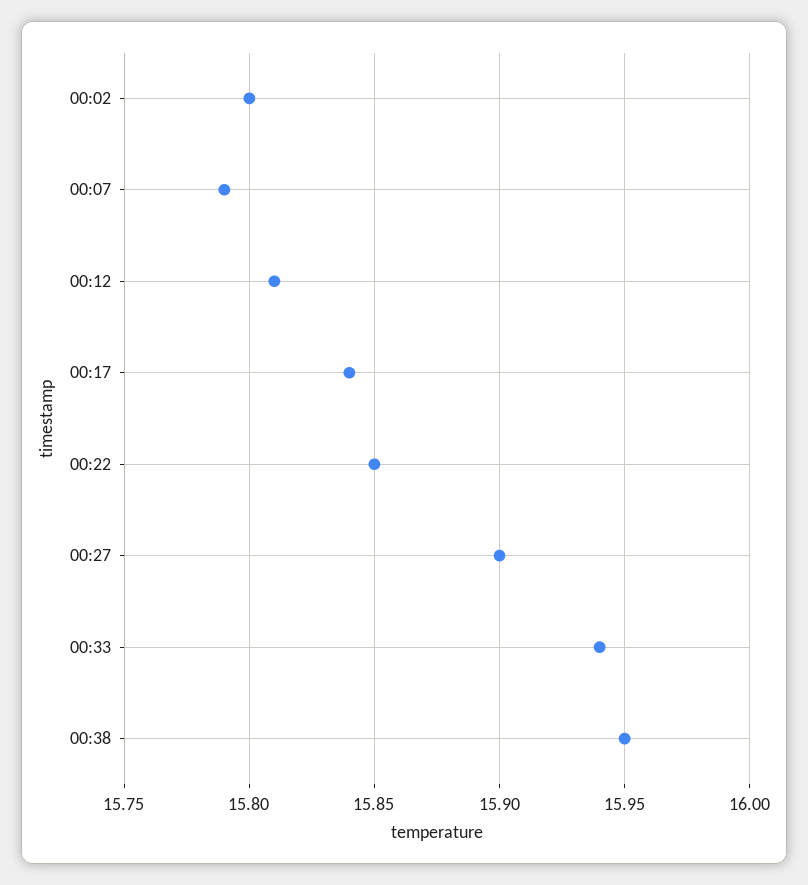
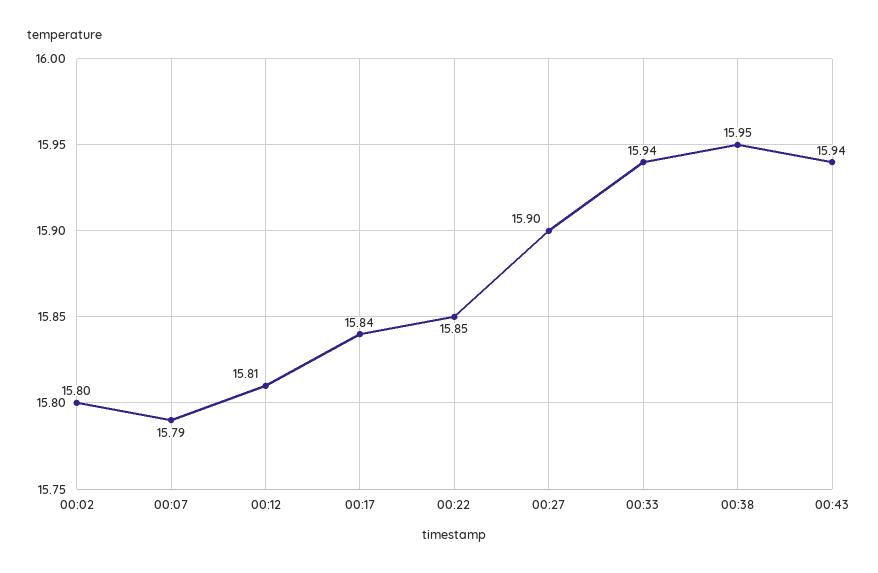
00:43: none -> 15.94

